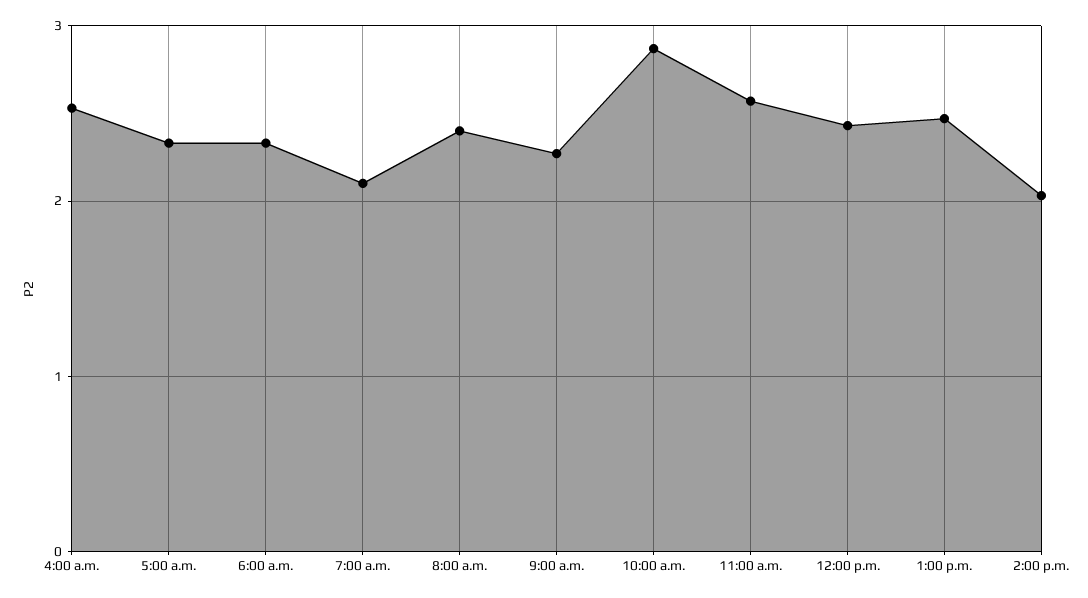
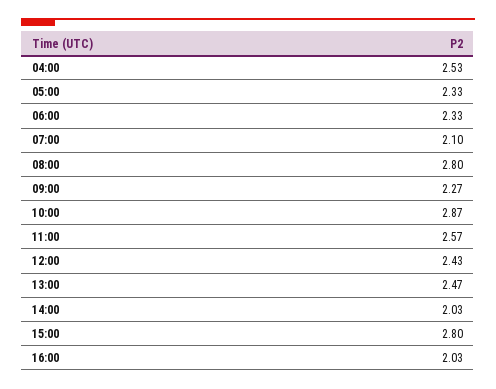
8:00 a.m.: 2.4 -> 2.8
15:00: none -> 2.8
16:00: none -> 2.03

